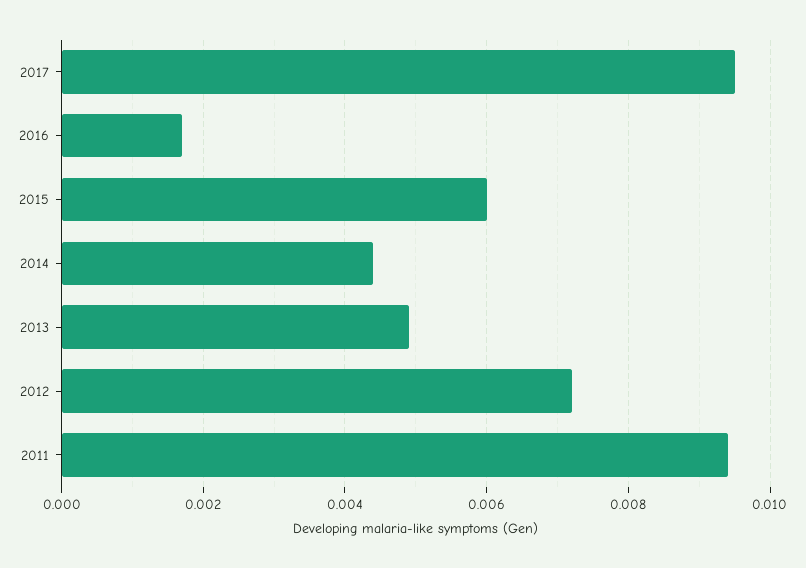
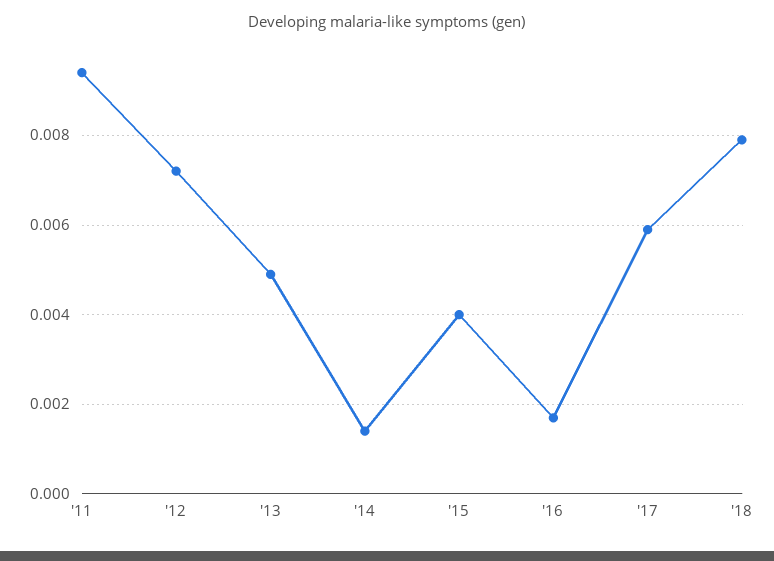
2017: 0.0095 -> 0.006
2015: 0.006 -> 0.004
2014: 0.0045 -> 0.0015
'18: none -> 0.008

